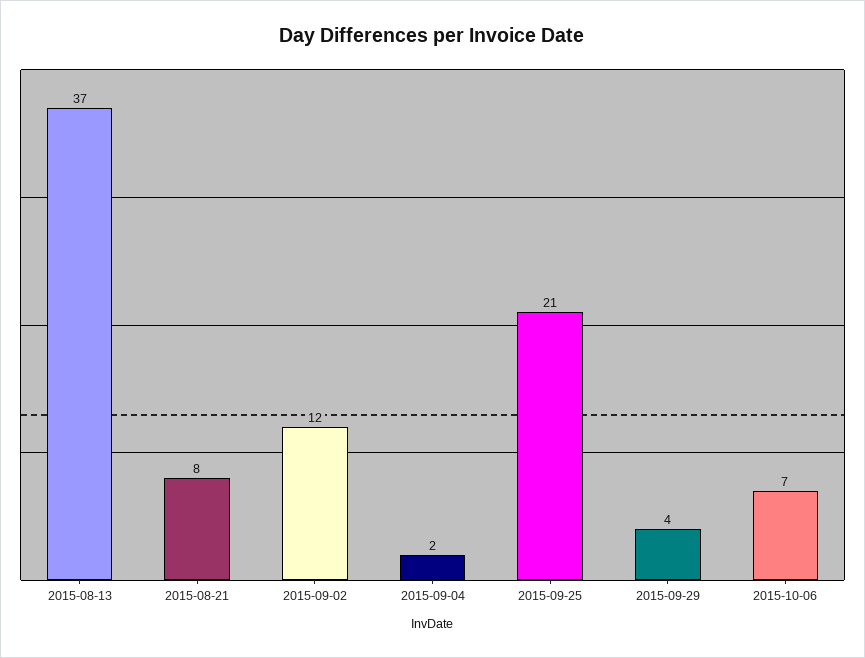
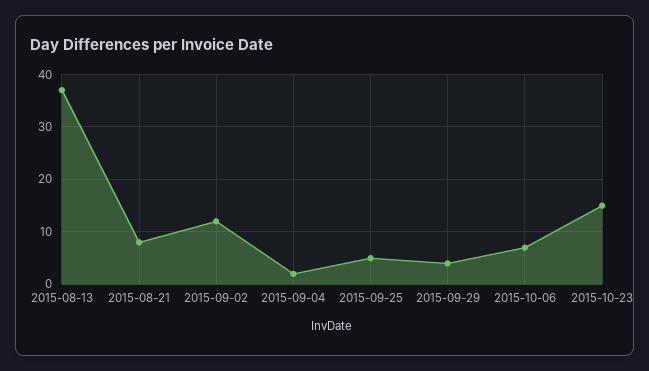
2015-09-25: 21 -> 5
2015-10-23: none -> 15

